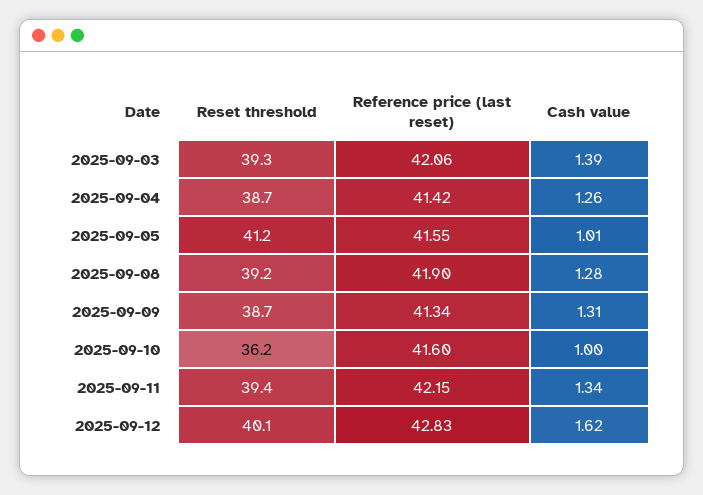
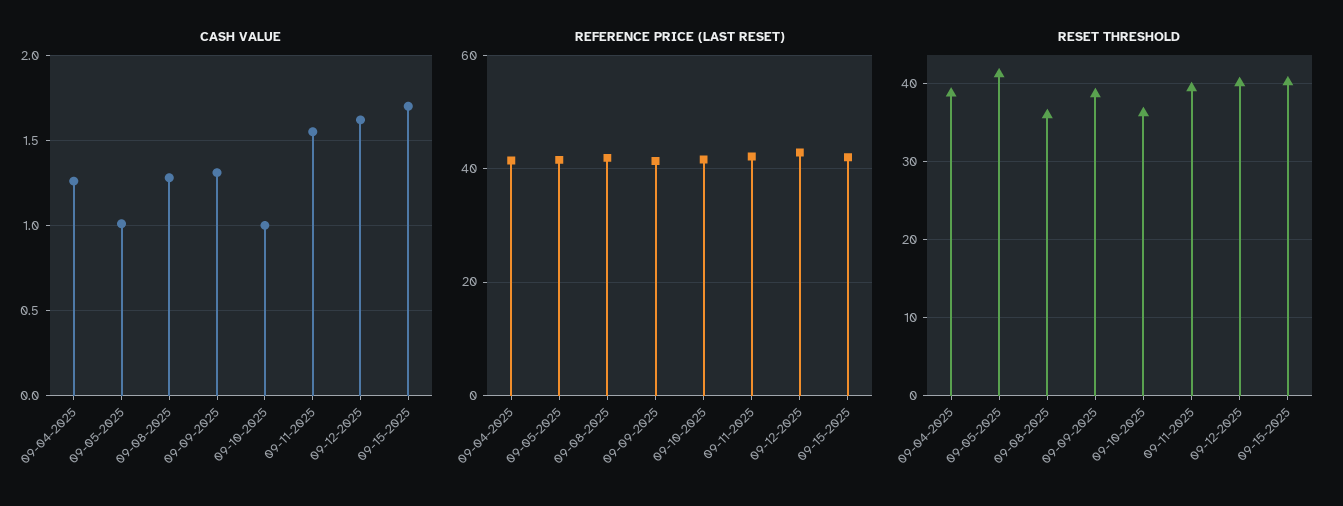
Reset threshold, 2025-09-03: 39.3 -> none
Reference price (last reset), 2025-09-03: 42.06 -> none
Cash value, 2025-09-03: 1.39 -> none
Reset threshold, 2025-09-08: 39.2 -> 36
Cash value, 2025-09-11: 1.34 -> 1.55
Cash value, 09-15-2025: none -> 1.7
Reference price (last reset), 09-15-2025: none -> 42
Reset threshold, 09-15-2025: none -> 40

